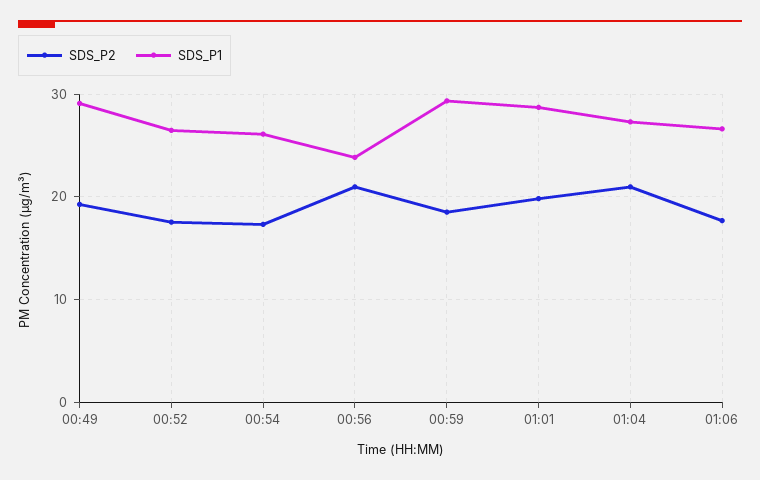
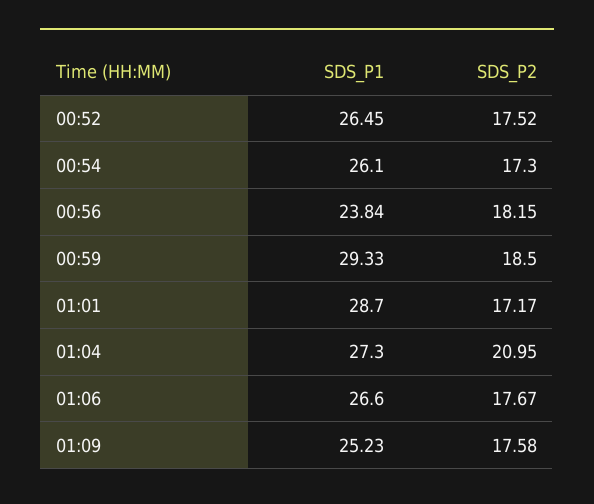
SDS_P2, 00:49: 19 -> none
SDS_P1, 00:49: 29 -> none
SDS_P2, 00:56: 21 -> 18.15
SDS_P2, 01:01: 20 -> 17.17
SDS_P1, 01:09: none -> 25.23
SDS_P2, 01:09: none -> 17.58

